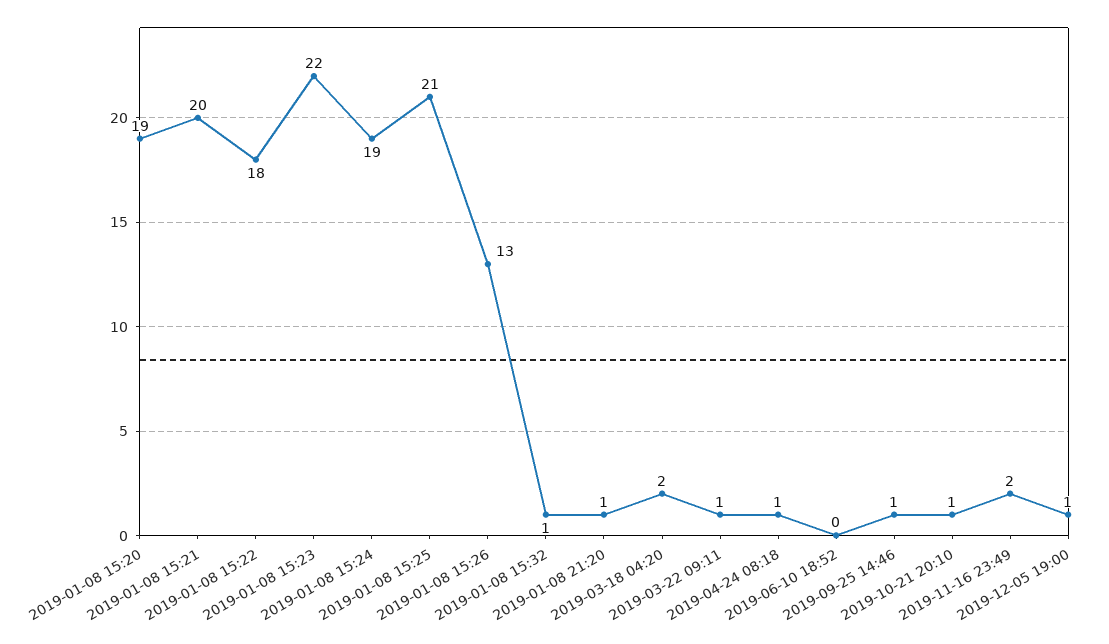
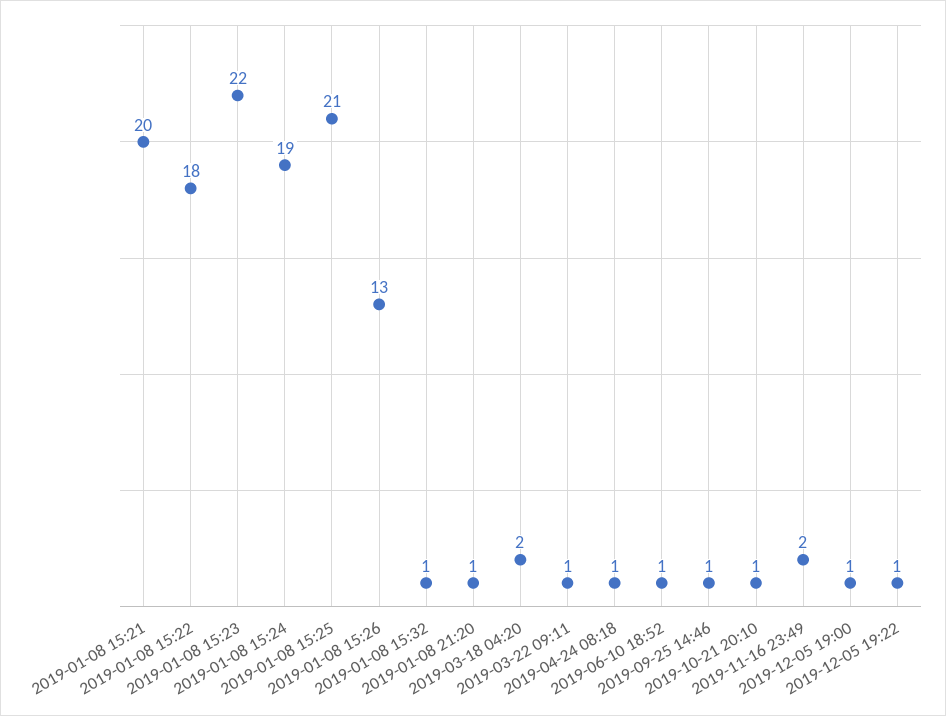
2019-01-08 15:20: 19 -> none
2019-06-10 18:52: 0 -> 1
2019-12-05 19:22: none -> 1

